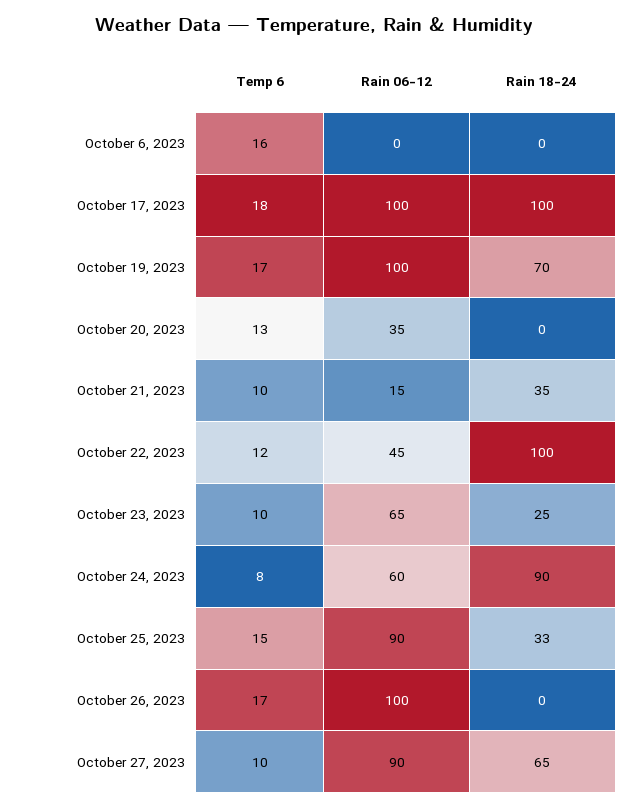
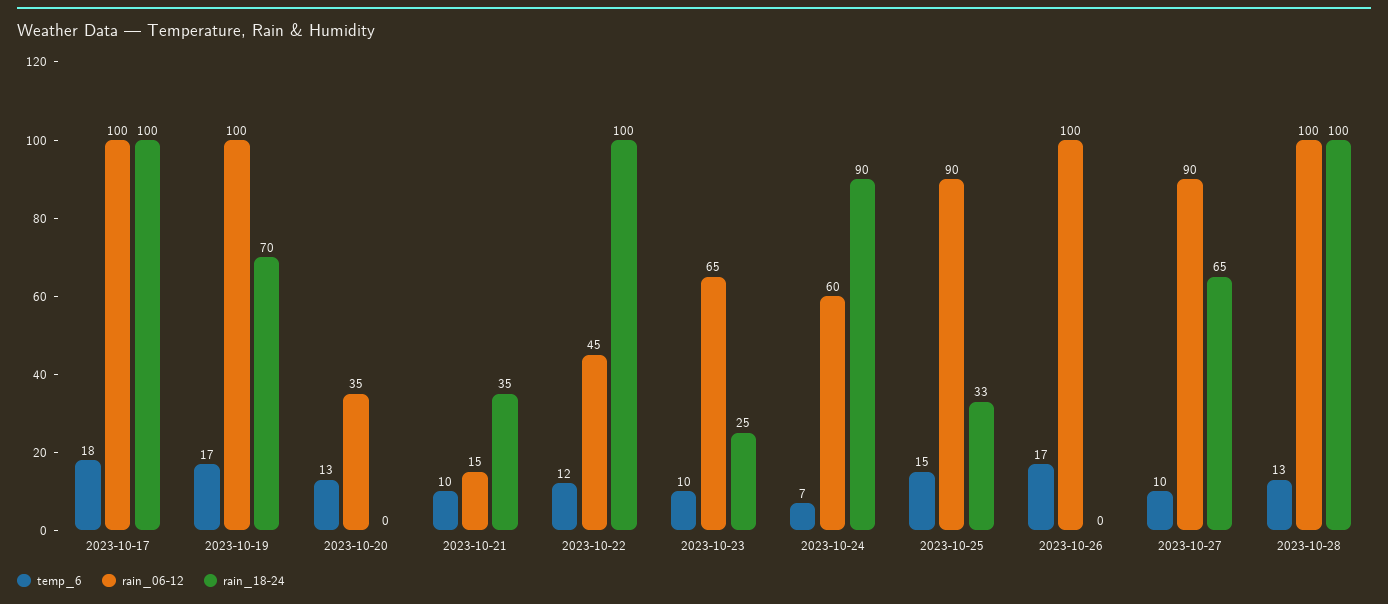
Temp 6, October 6, 2023: 16 -> none
Rain 06-12, October 6, 2023: 0 -> none
Rain 18-24, October 6, 2023: 0 -> none
Temp 6, October 24, 2023: 8 -> 7
Temp 6, 2023-10-28: none -> 13
Rain 06-12, 2023-10-28: none -> 100
Rain 18-24, 2023-10-28: none -> 100

